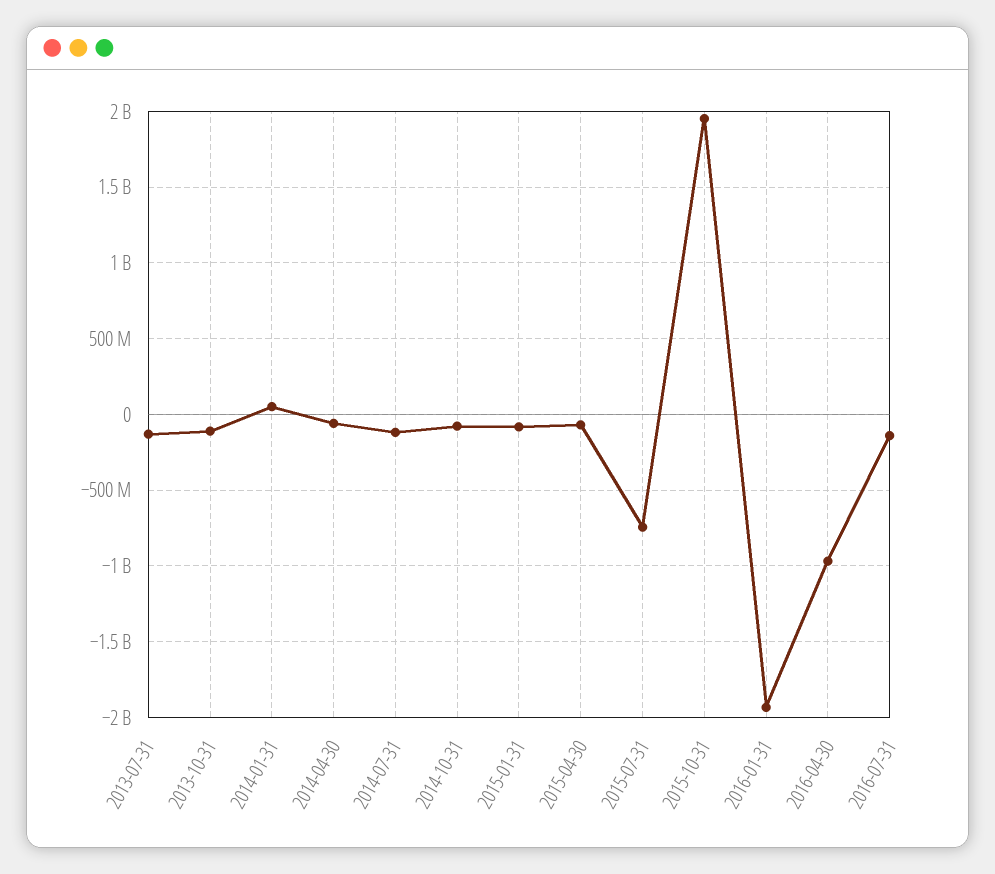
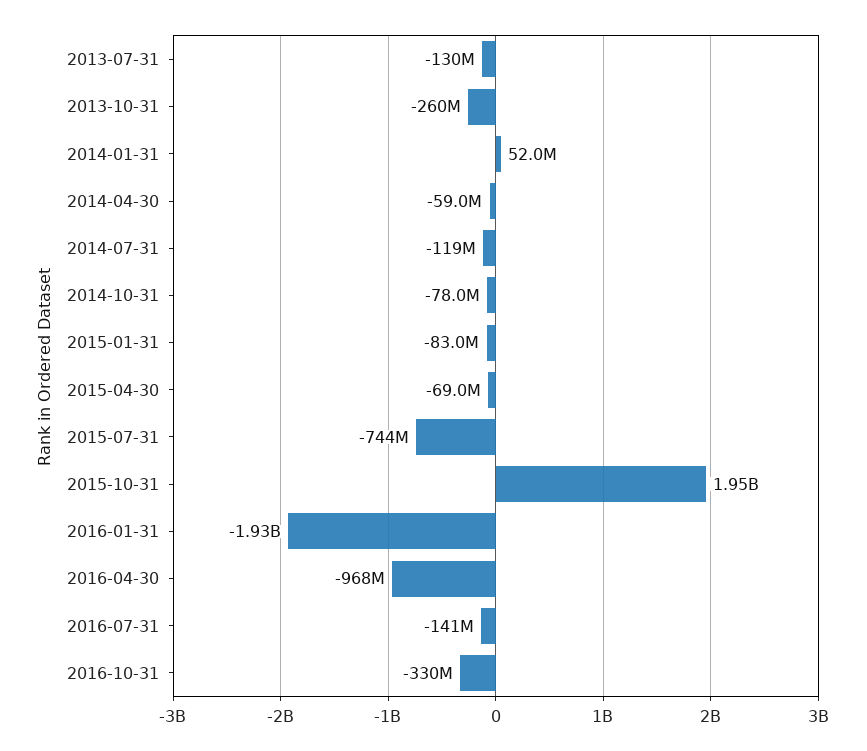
2013-10-31: -100000000 -> -260000000
2016-10-31: none -> -330000000

